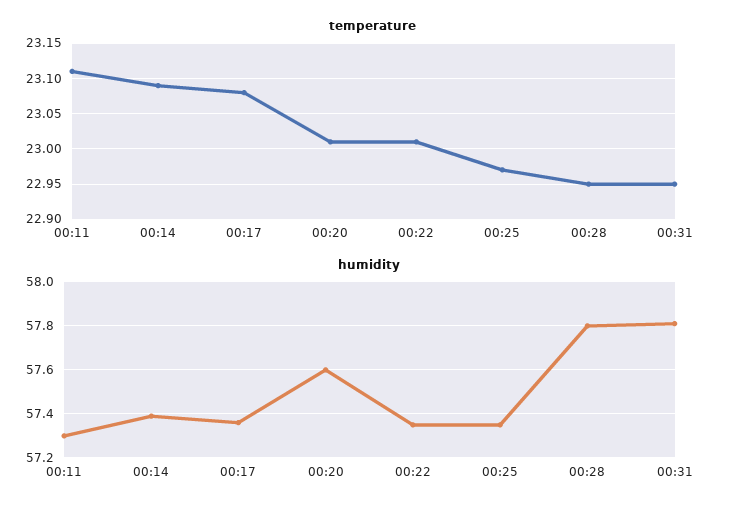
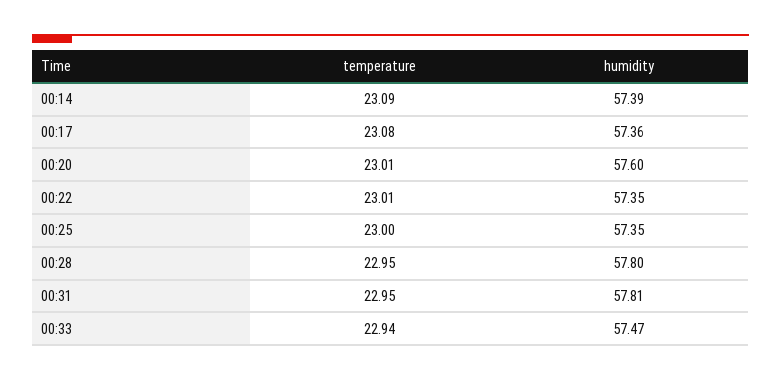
temperature, 00:11: 23.11 -> none
temperature, 00:25: 22.97 -> 23
humidity, 00:11: 57.3 -> none
temperature, 00:33: none -> 22.94
humidity, 00:33: none -> 57.47

